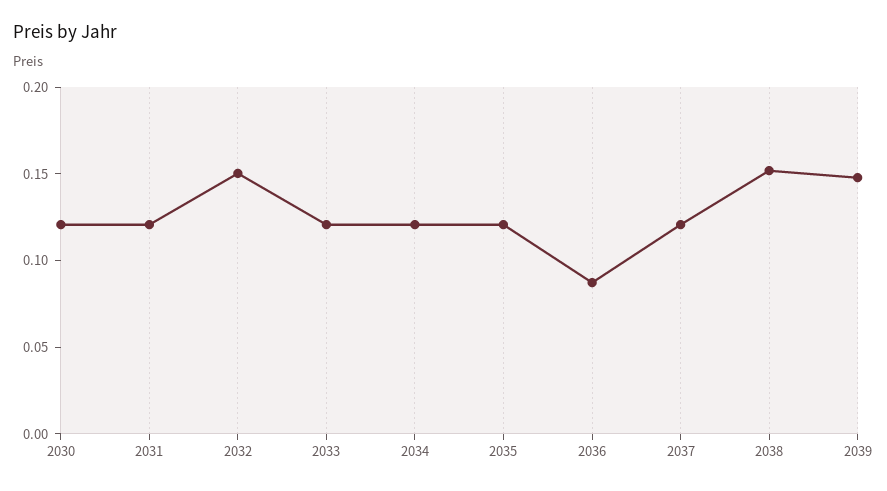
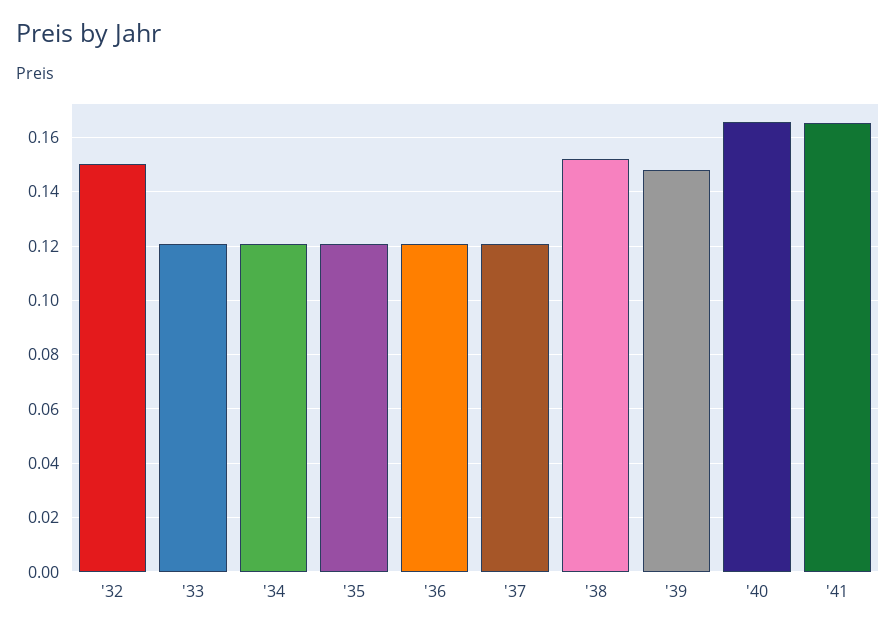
2030: 0.12 -> none
2031: 0.12 -> none
2036: 0.09 -> 0.12
'40: none -> 0.165
'41: none -> 0.165

